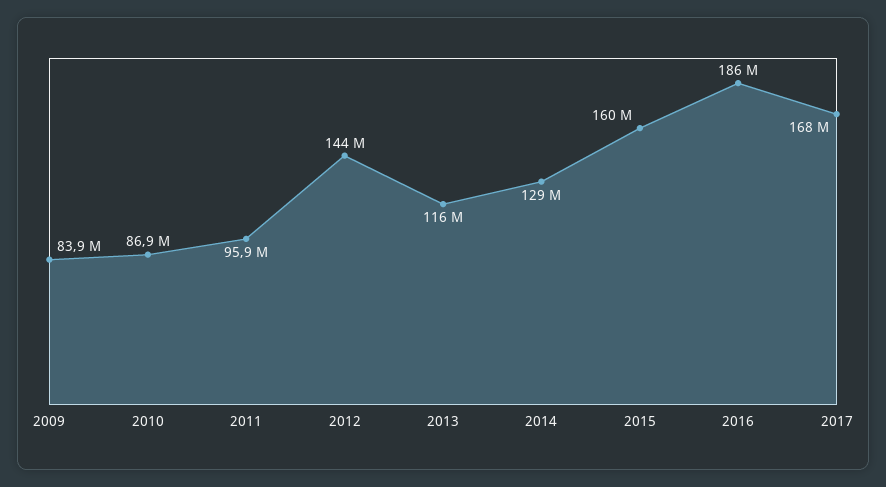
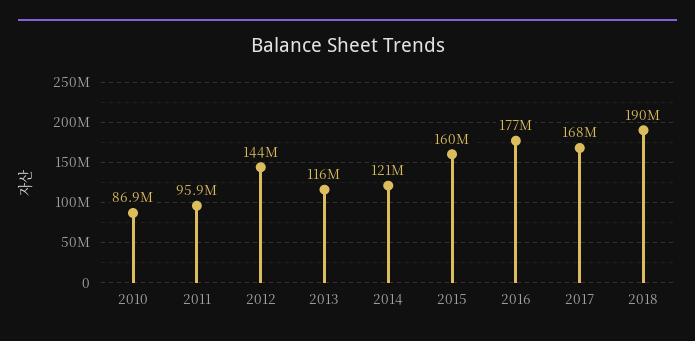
2009: 83900000 -> none
2014: 129000000 -> 121000000
2016: 186000000 -> 177000000
2018: none -> 190000000

